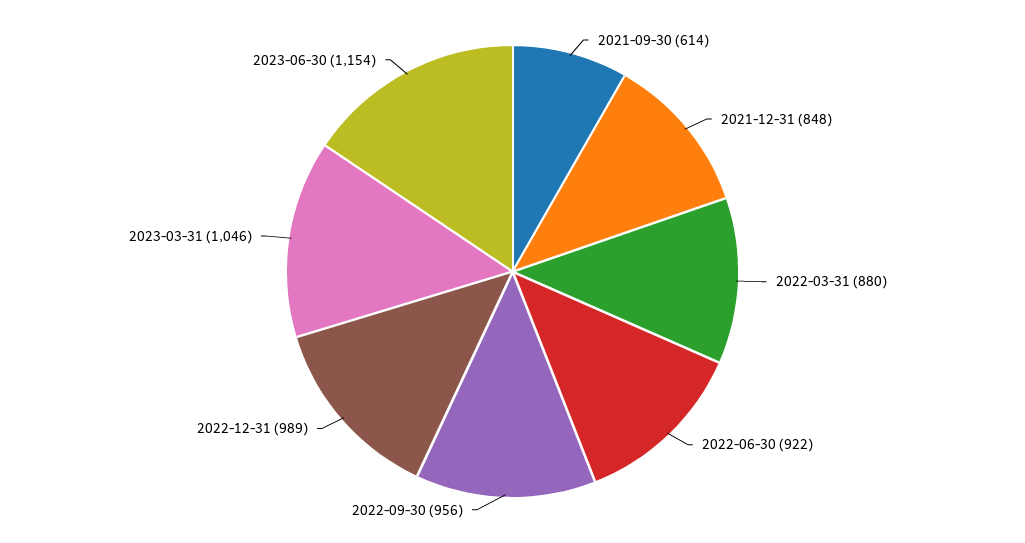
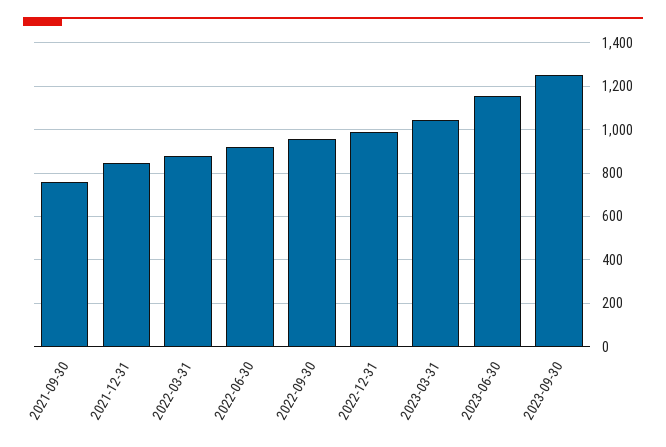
2021-09-30: 614 -> 750
2023-09-30: none -> 1250

